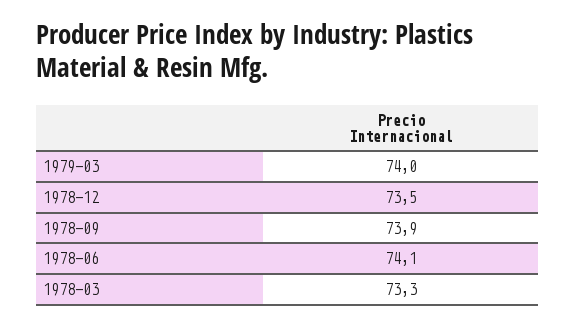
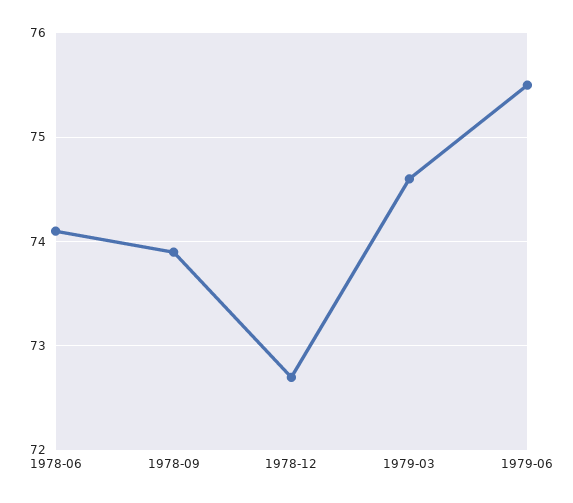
1979-03: 74 -> 74.6
1978-12: 73.5 -> 72.7
1978-03: 73.3 -> none
1979-06: none -> 75.5

